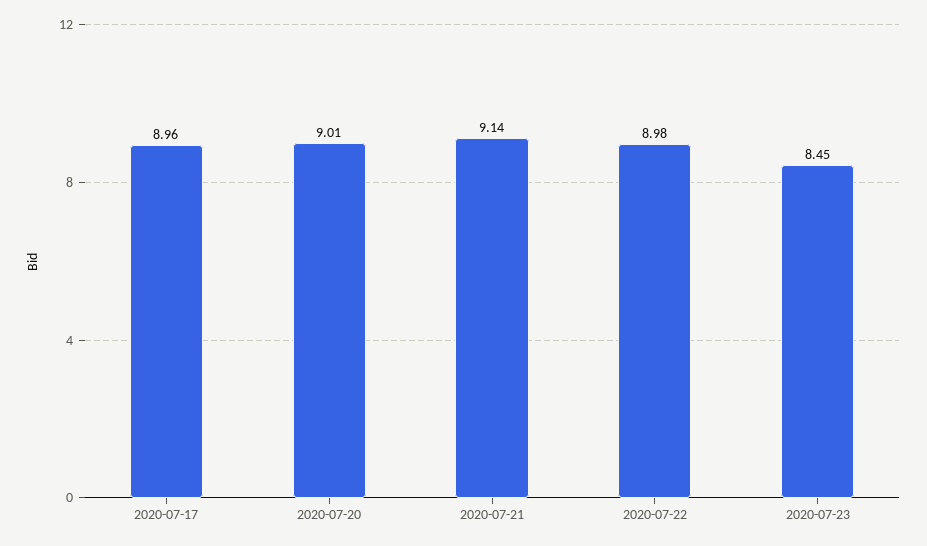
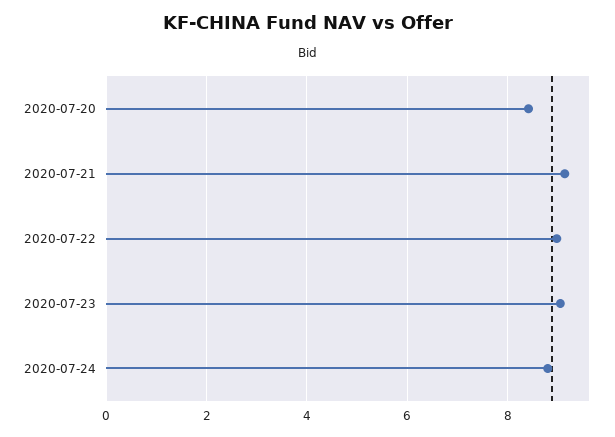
2020-07-17: 8.96 -> none
2020-07-20: 9.01 -> 8.4
2020-07-23: 8.45 -> 9
2020-07-24: none -> 8.8

